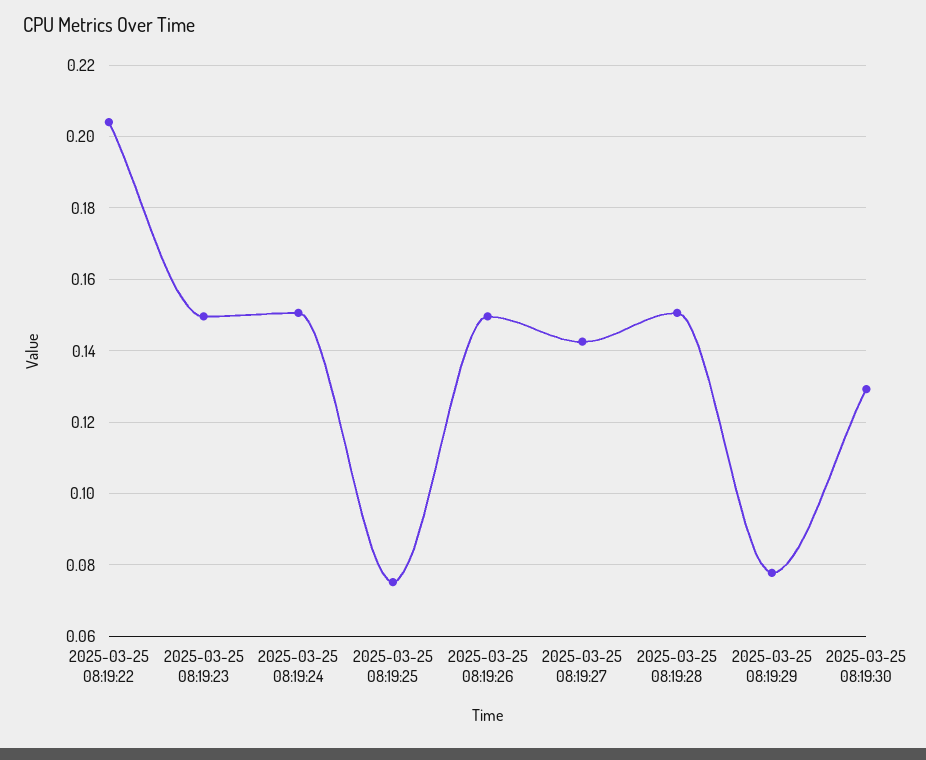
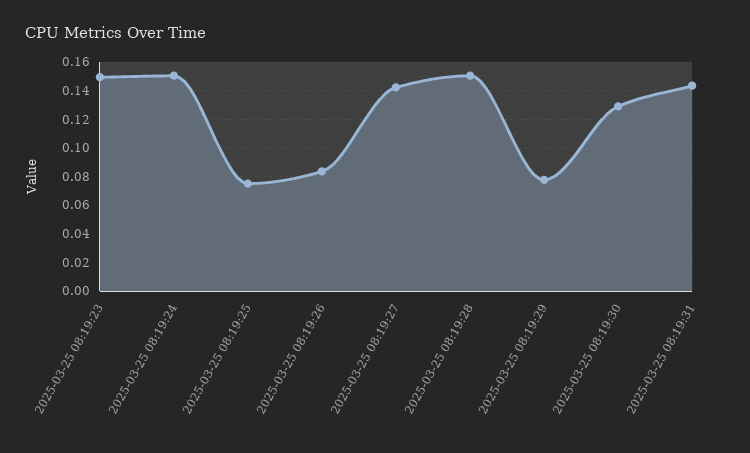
2025-03-25 08:19:22: 0.204 -> none
2025-03-25 08:19:26: 0.15 -> 0.085
2025-03-25 08:19:31: none -> 0.145

